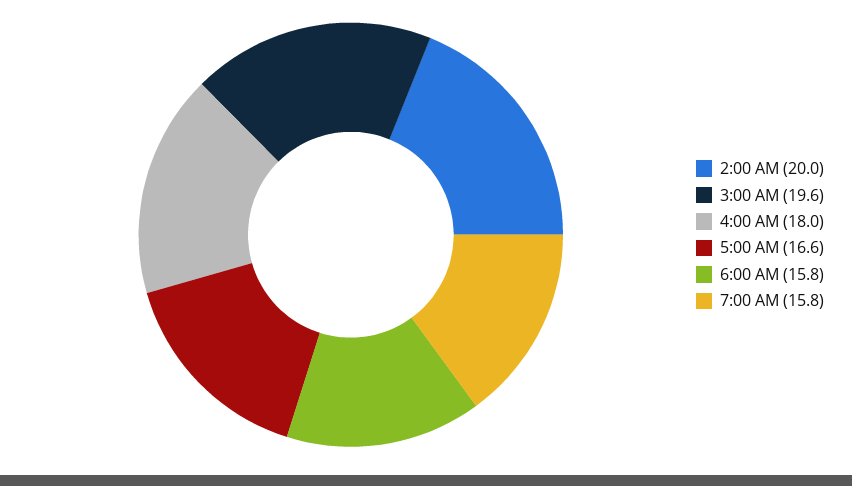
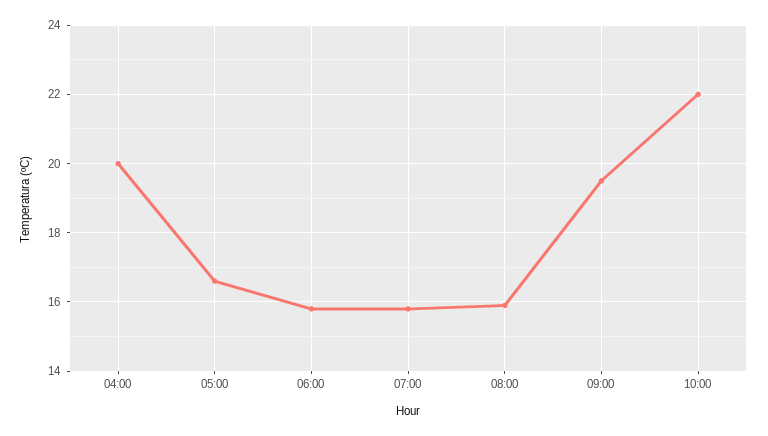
2:00 AM: 20 -> none
3:00 AM: 19.6 -> none
4:00 AM: 18 -> 20
08:00: none -> 16
09:00: none -> 19.5
10:00: none -> 22

